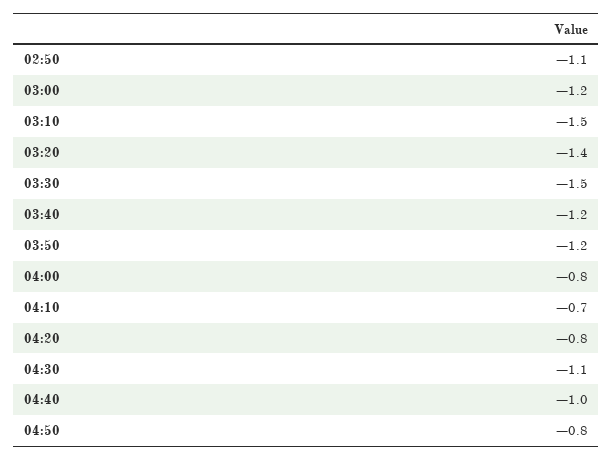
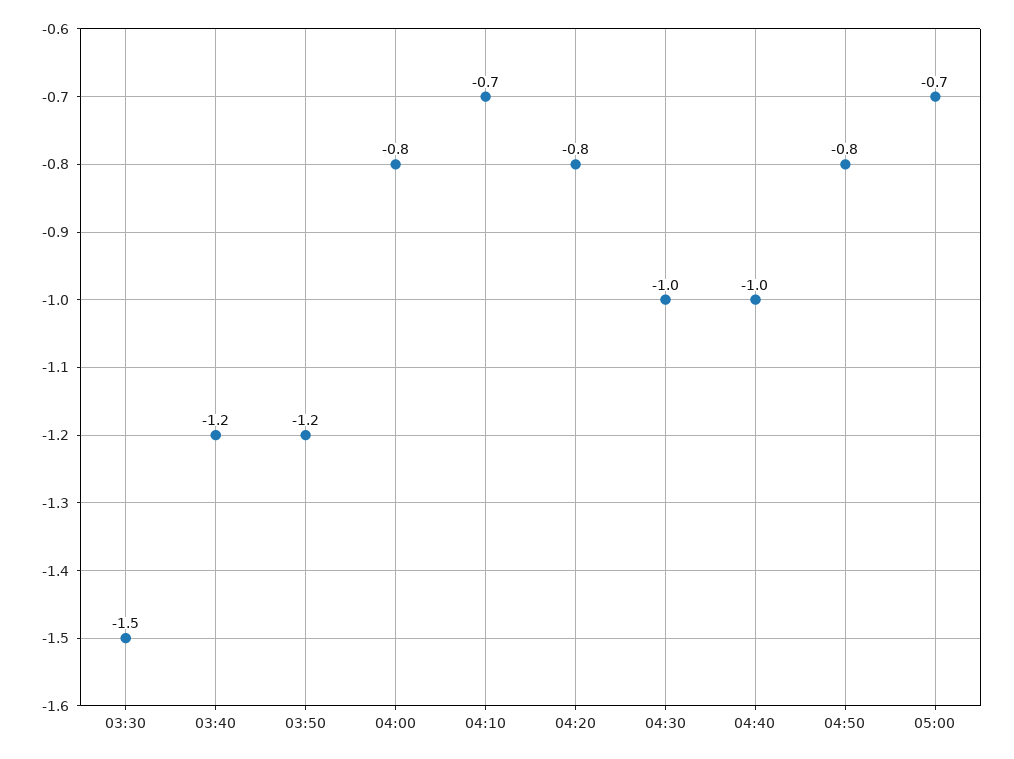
02:50: -1.1 -> none
03:00: -1.2 -> none
03:10: -1.5 -> none
03:20: -1.4 -> none
04:30: -1.1 -> -1
05:00: none -> -0.7

